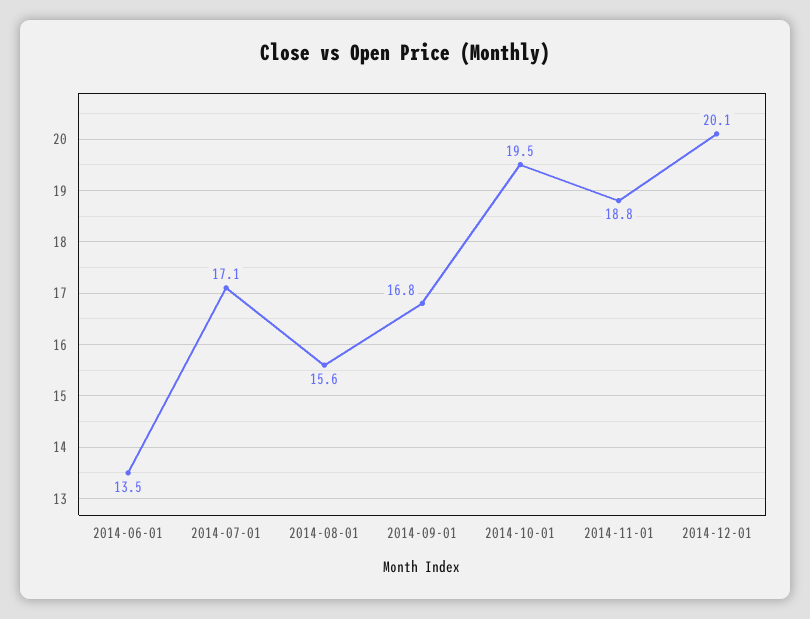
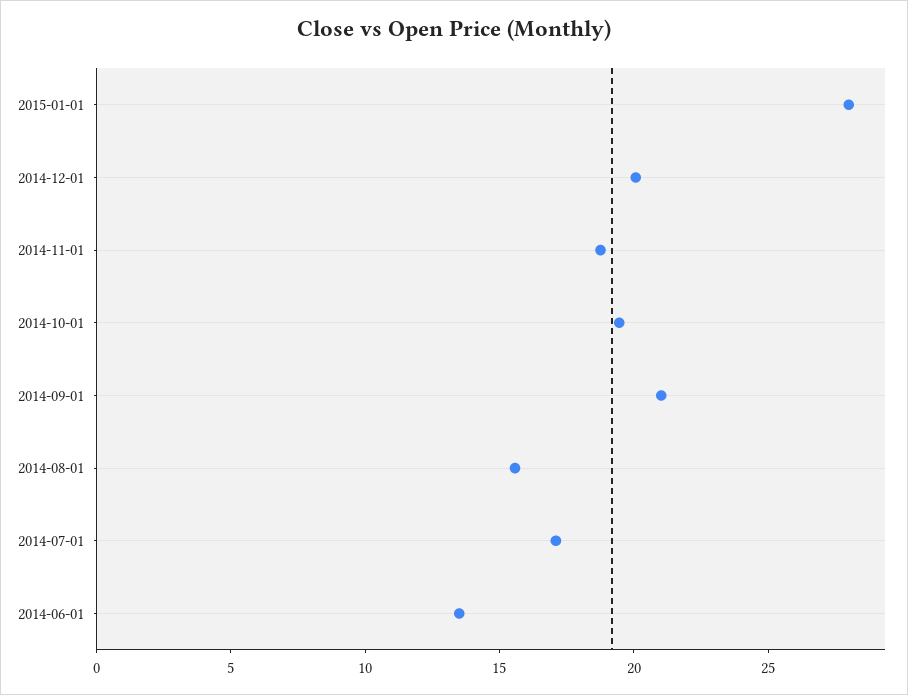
2014-09-01: 16.8 -> 21
2015-01-01: none -> 28

